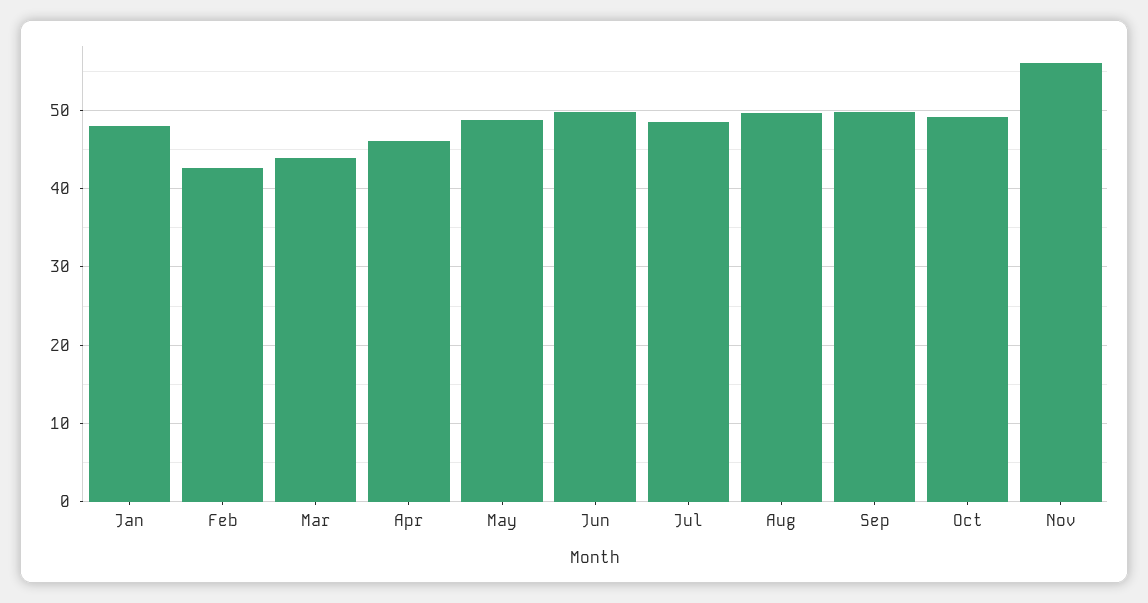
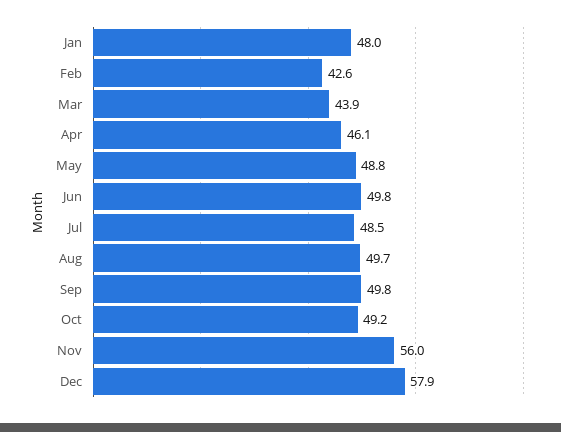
Dec: none -> 57.9

